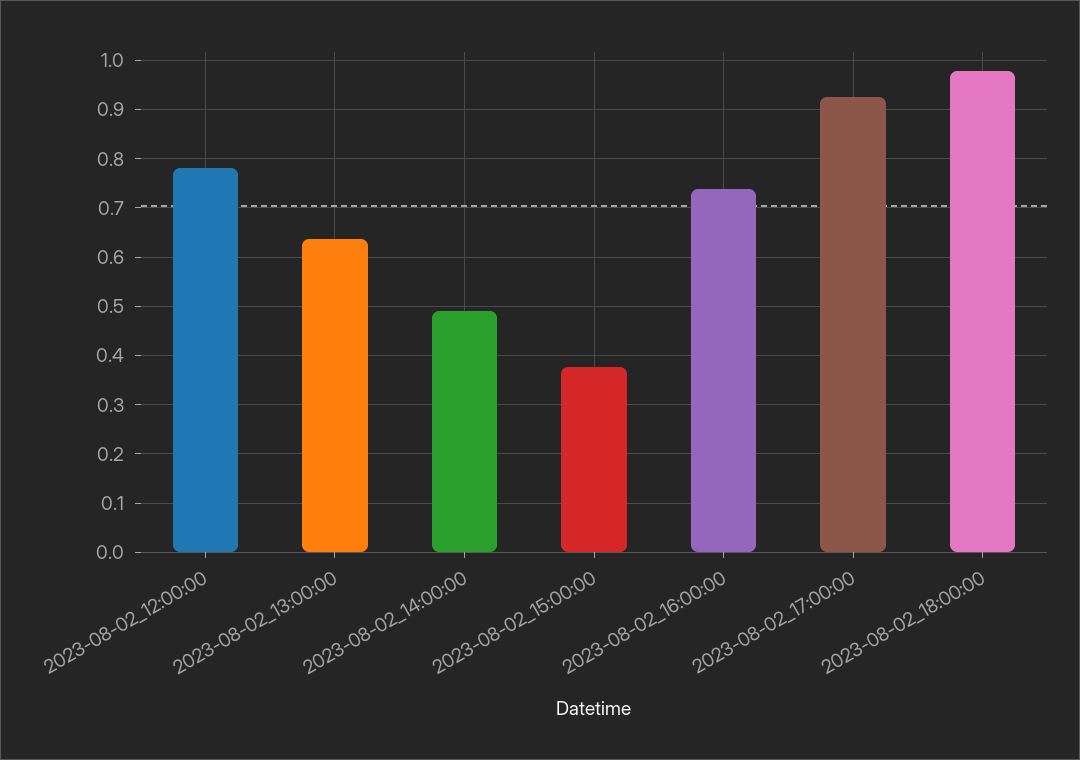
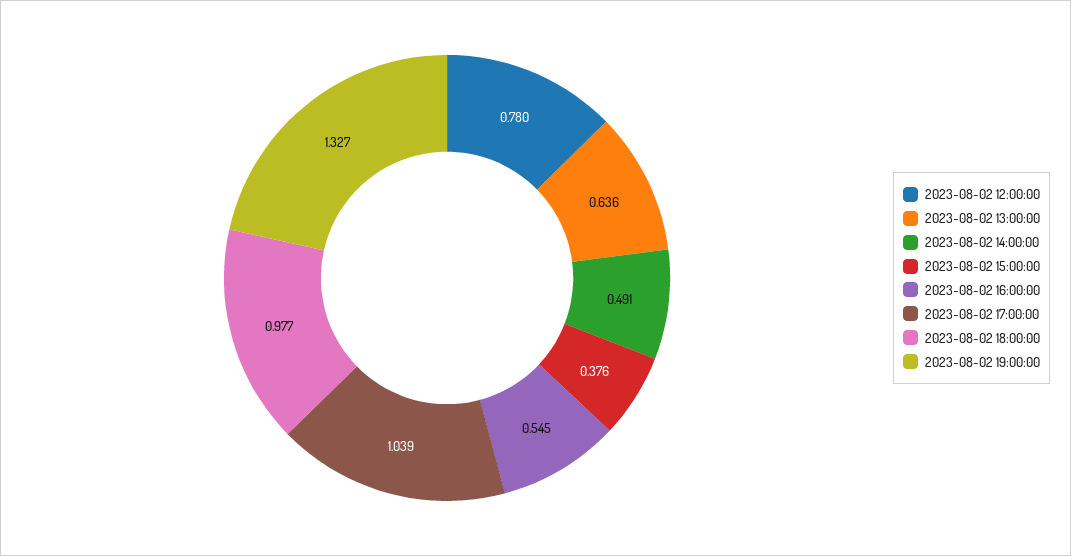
2023-08-02_16:00:00: 0.74 -> 0.545
2023-08-02_17:00:00: 0.92 -> 1.039
2023-08-02 19:00:00: none -> 1.327

